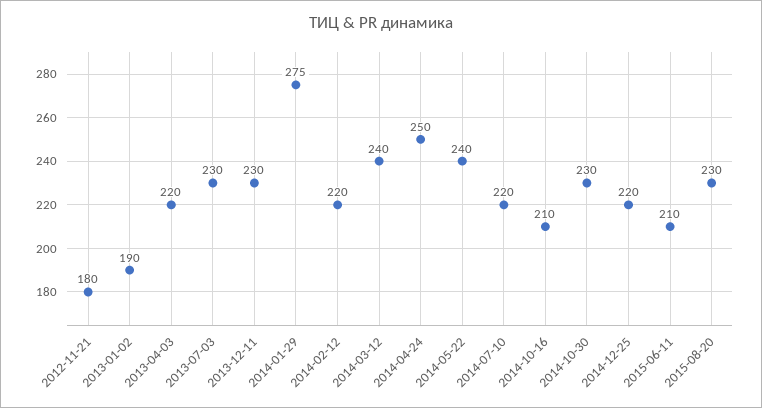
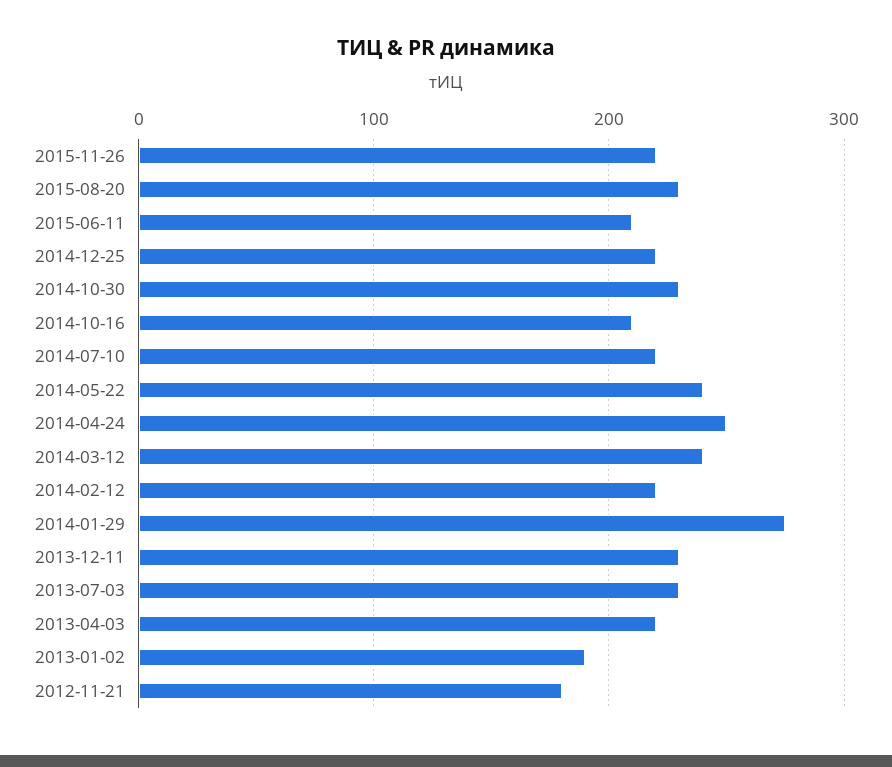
2015-11-26: none -> 220

